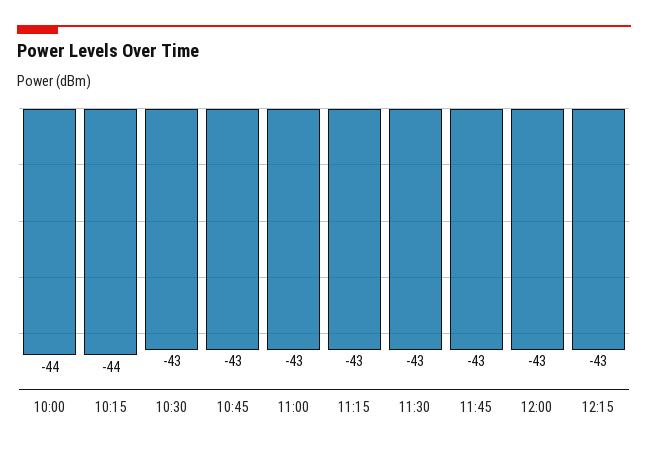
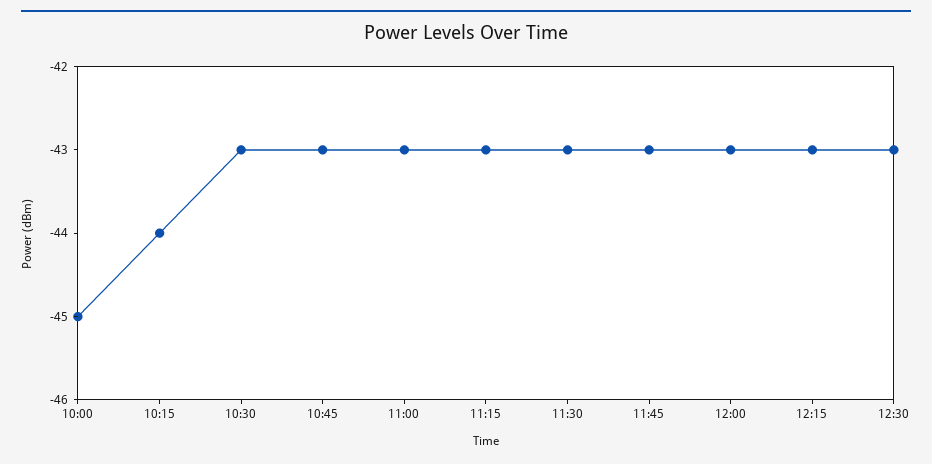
10:00: -44 -> -45
12:30: none -> -43

